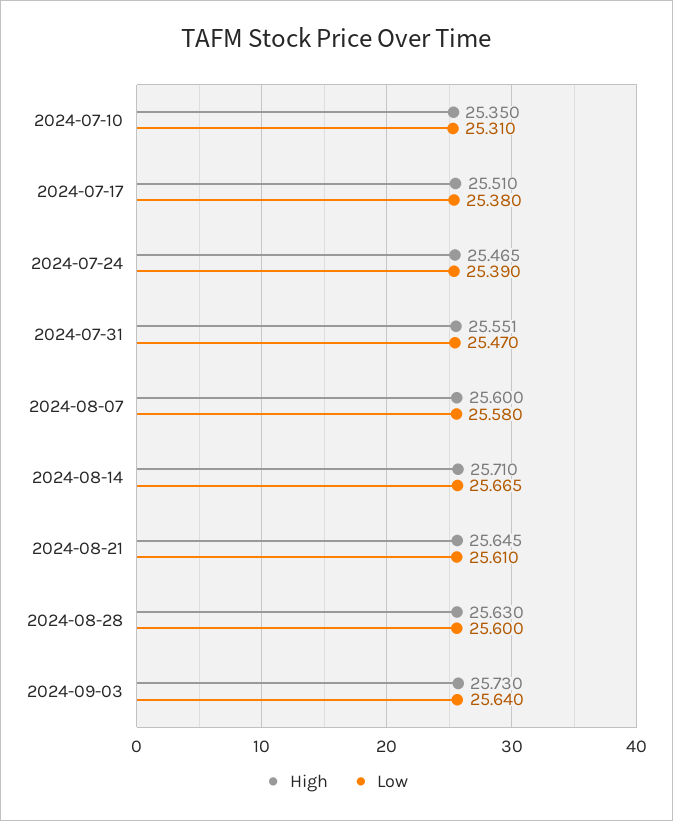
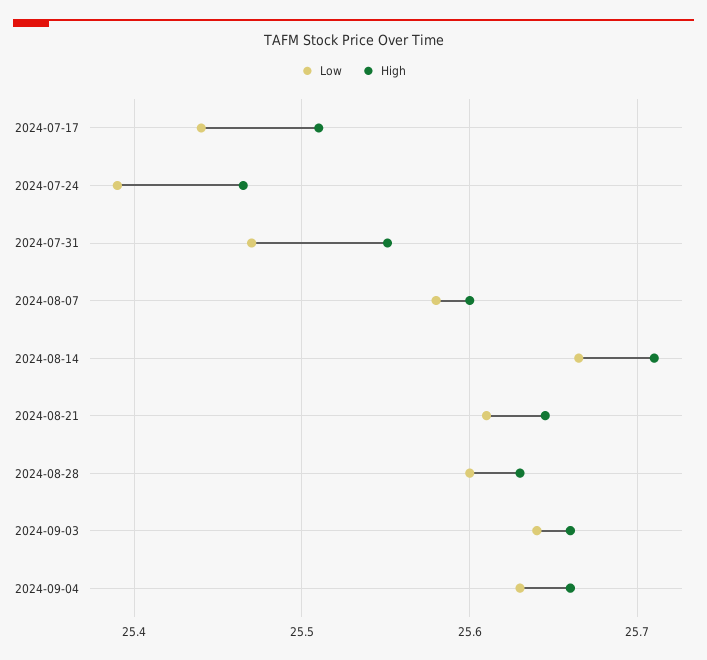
High, 2024-07-10: 25.35 -> none
Low, 2024-07-10: 25.31 -> none
Low, 2024-07-17: 25.38 -> 25.44
High, 2024-09-03: 25.73 -> 25.66
Low, 2024-09-04: none -> 25.63
High, 2024-09-04: none -> 25.66

